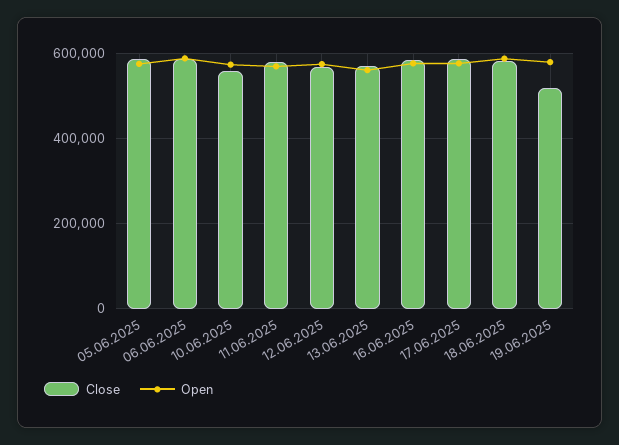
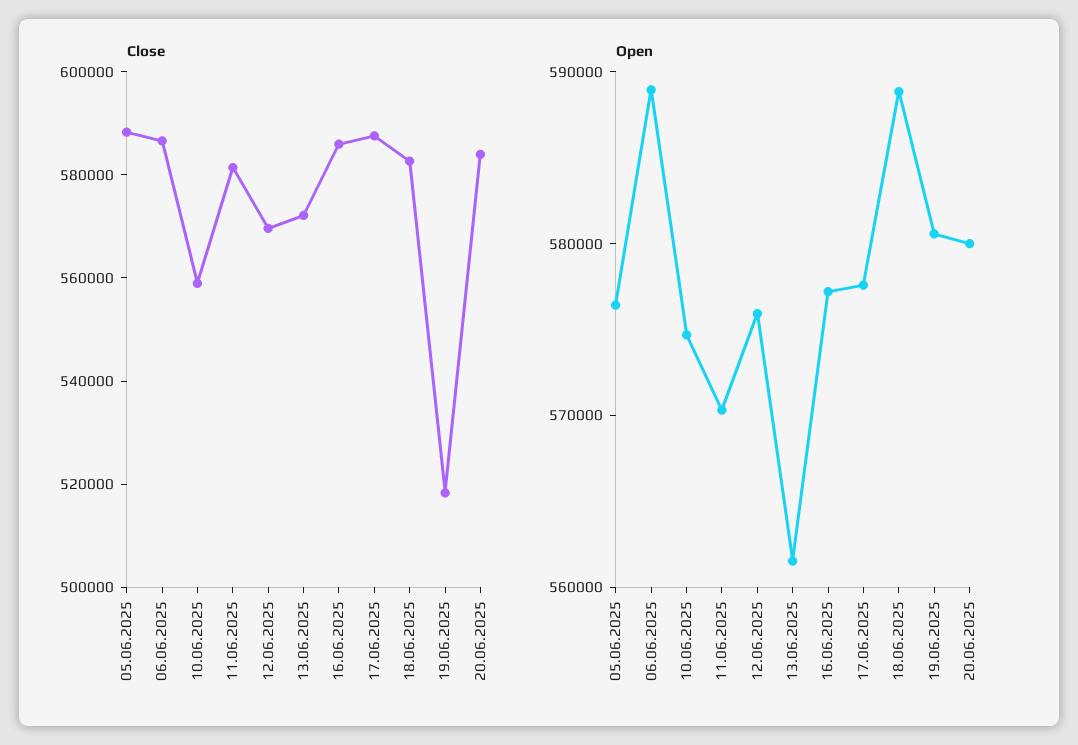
Close, 20.06.2025: none -> 585000
Open, 20.06.2025: none -> 580000

